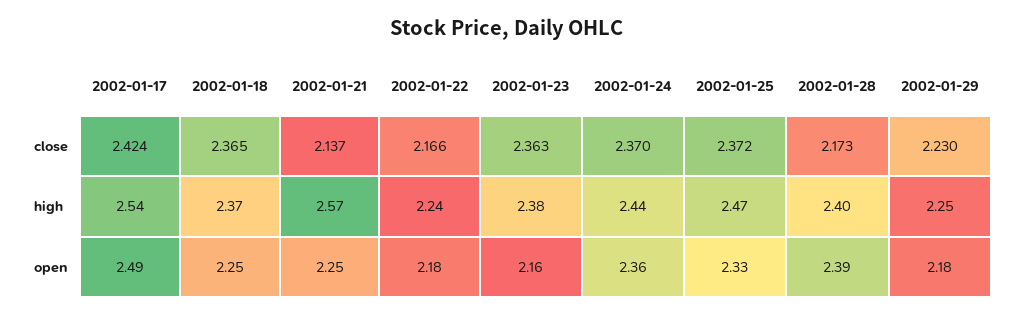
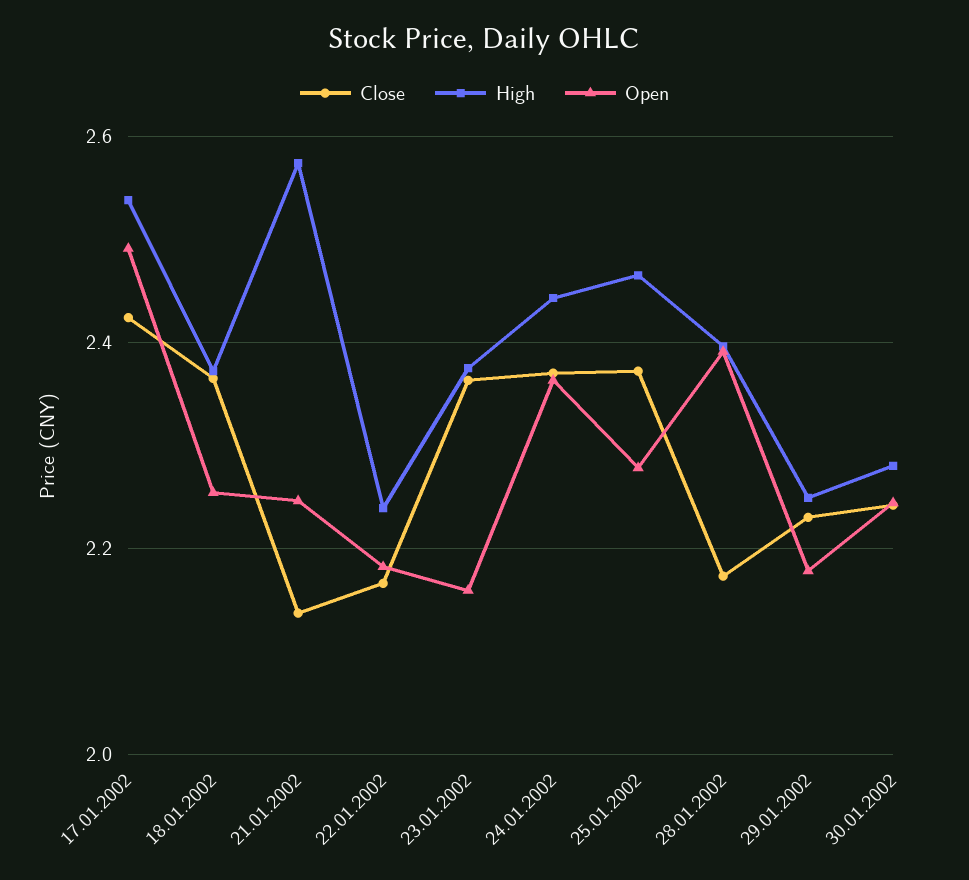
open, 2002-01-25: 2.33 -> 2.28
close, 30.01.2002: none -> 2.24
high, 30.01.2002: none -> 2.28
open, 30.01.2002: none -> 2.24

